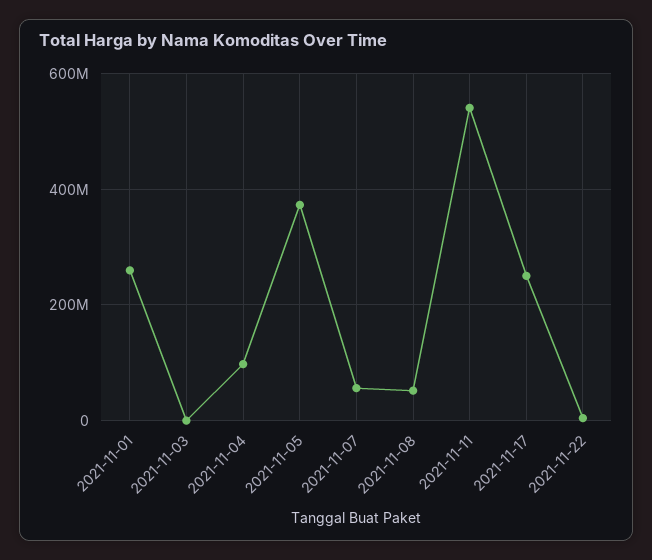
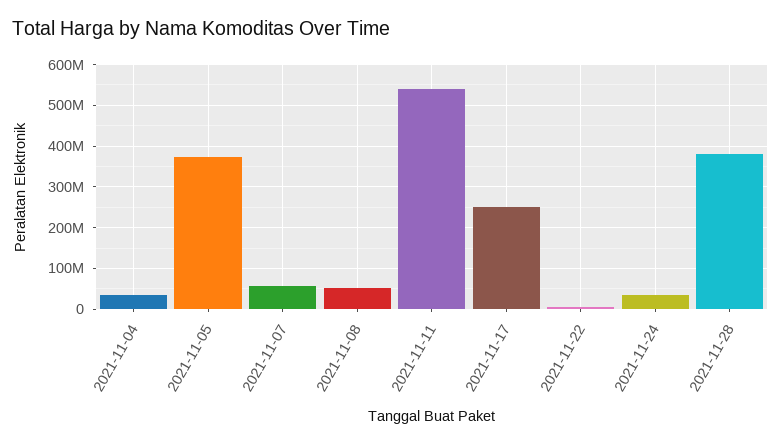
2021-11-01: 260000000 -> none
2021-11-03: 0 -> none
2021-11-04: 100000000 -> 40000000
2021-11-24: none -> 40000000
2021-11-28: none -> 380000000

